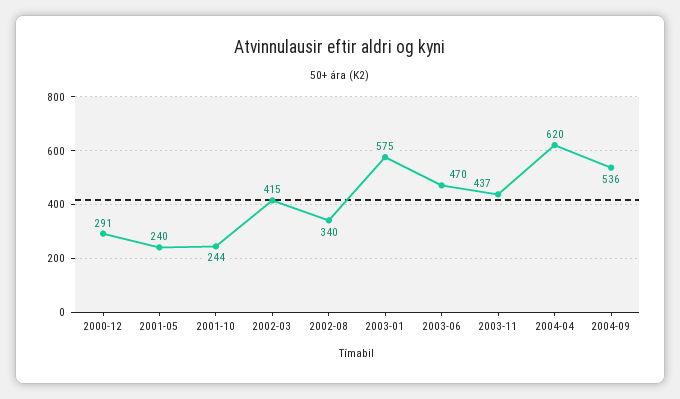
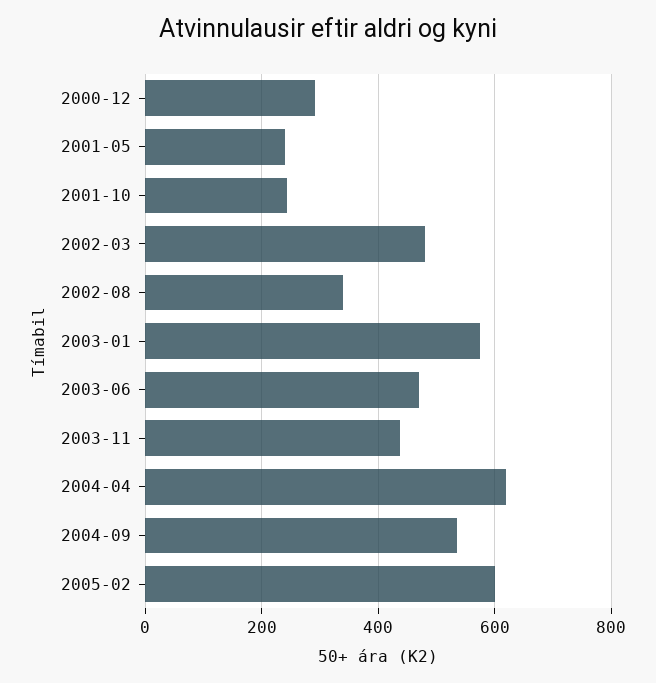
2002-03: 415 -> 480
2005-02: none -> 600

